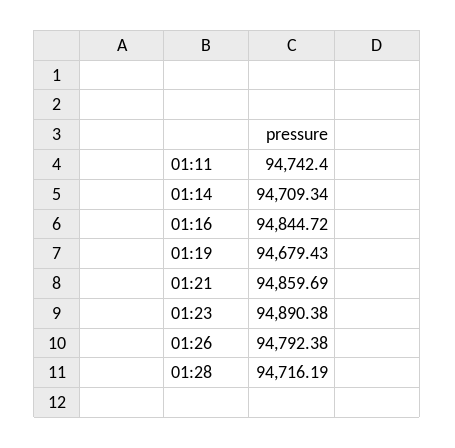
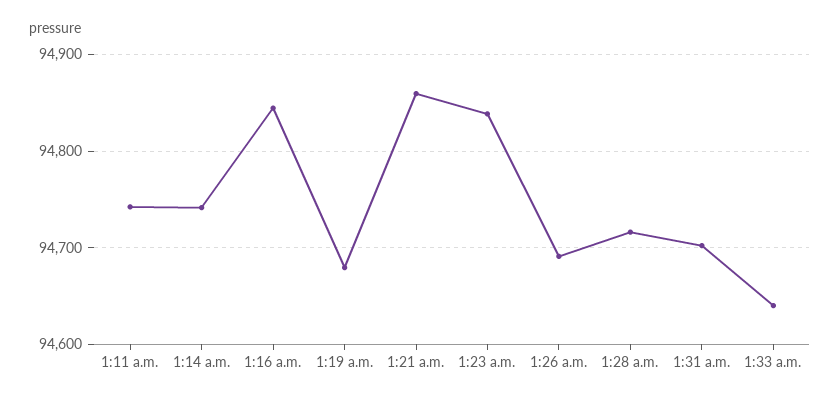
01:14: 94709.34 -> 94740
01:23: 94890.38 -> 94840
01:26: 94792.38 -> 94690
1:31 a.m.: none -> 94700
1:33 a.m.: none -> 94640

